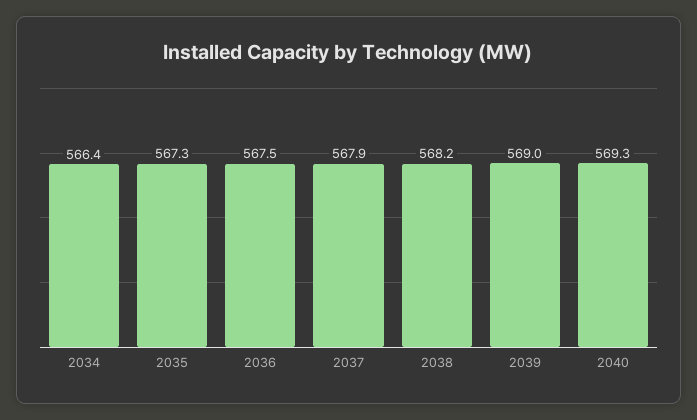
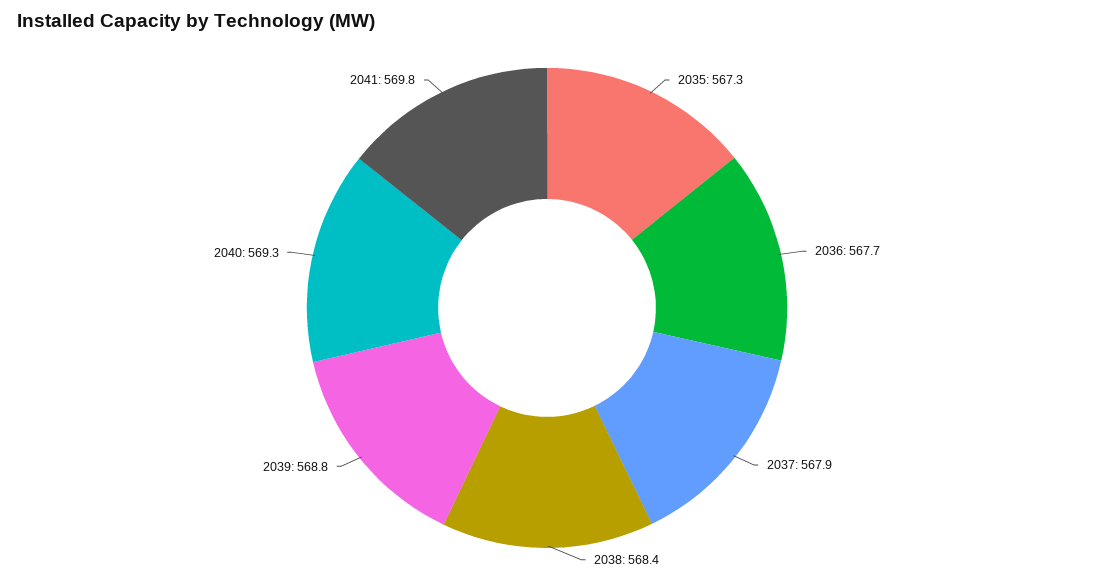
2034: 566.4 -> none
2036: 567.5 -> 567.7
2038: 568.2 -> 568.4
2039: 569 -> 568.8
2041: none -> 569.8

